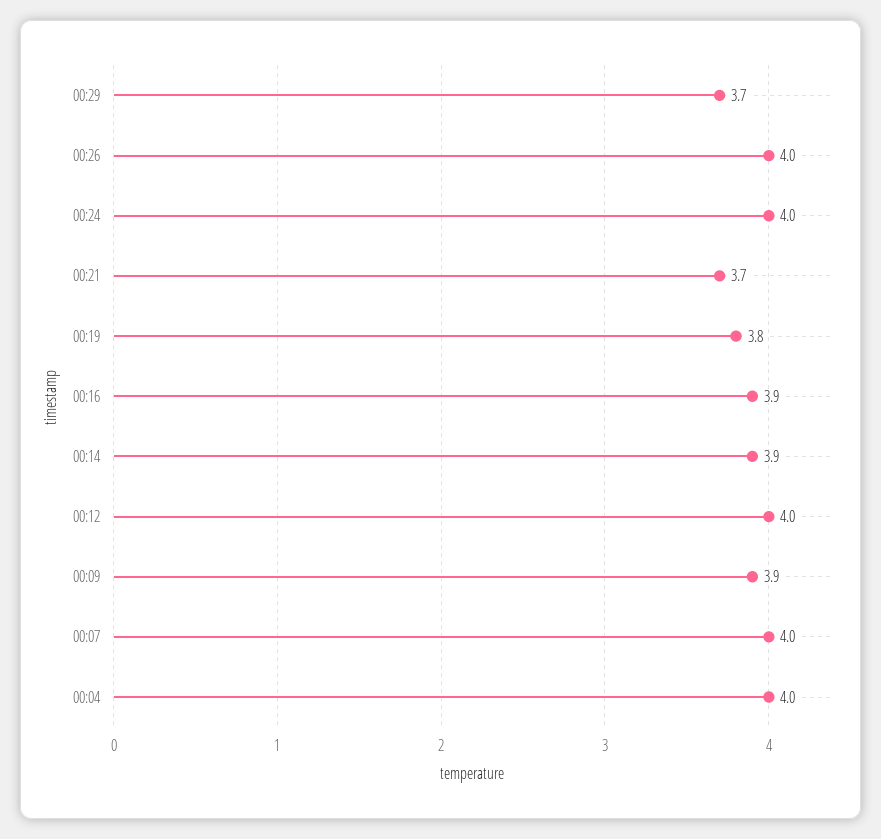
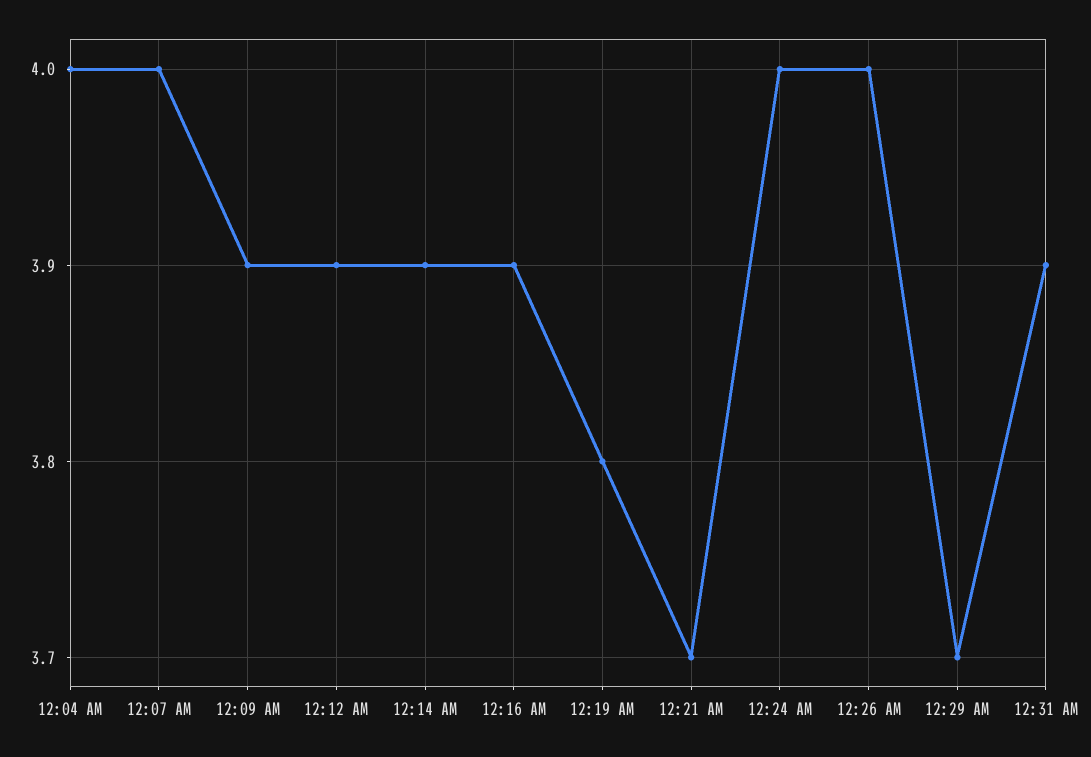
00:12: 4 -> 3.9
12:31 AM: none -> 3.9

